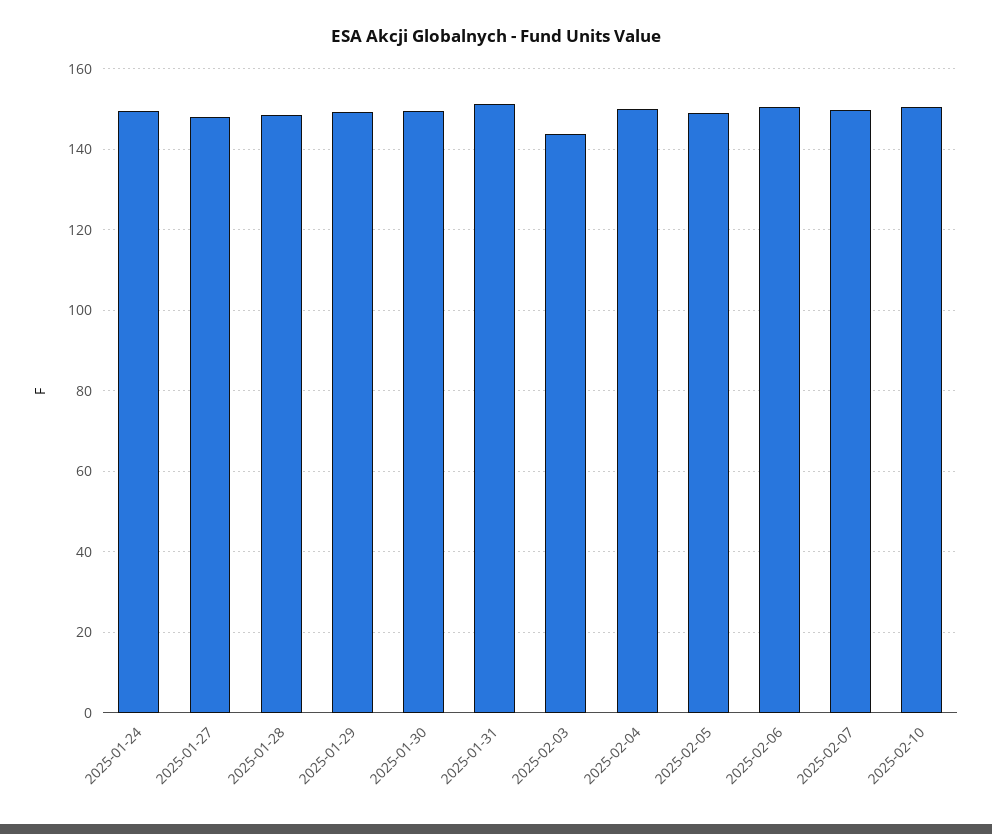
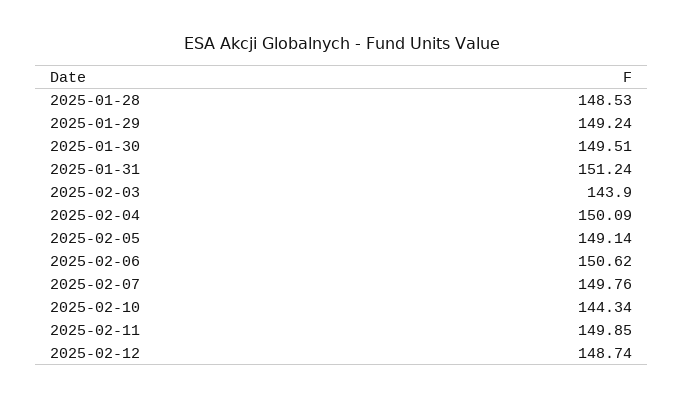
2025-01-24: 150 -> none
2025-01-27: 148 -> none
2025-02-10: 150 -> 144.34
2025-02-11: none -> 149.85
2025-02-12: none -> 148.74

